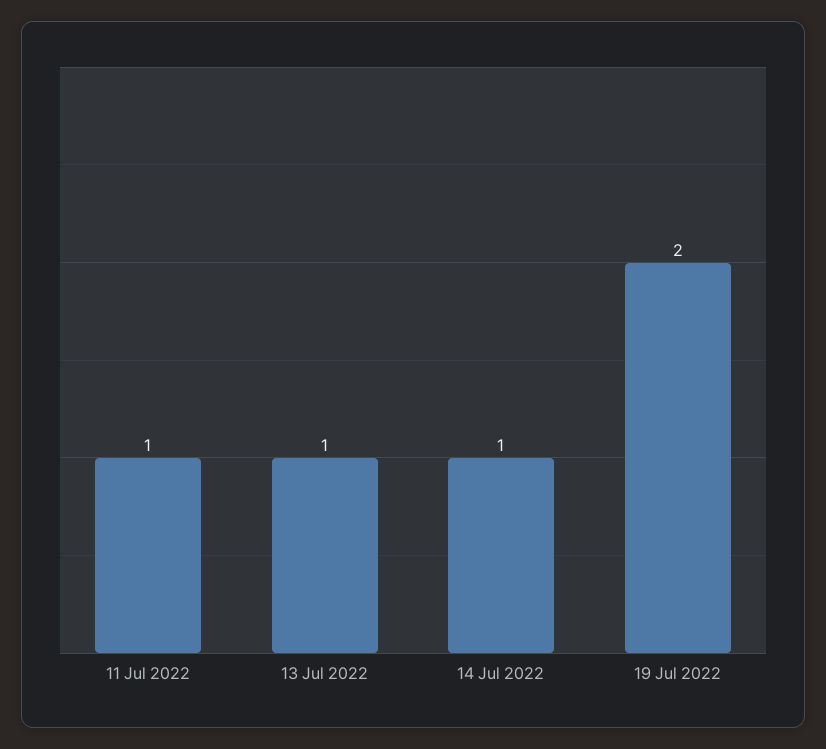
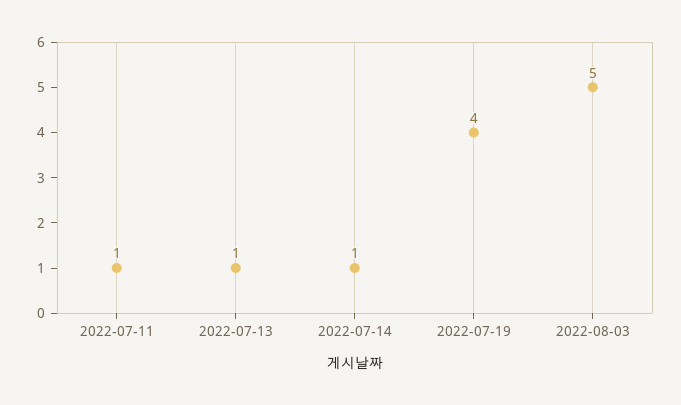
19 Jul 2022: 2 -> 4
2022-08-03: none -> 5

